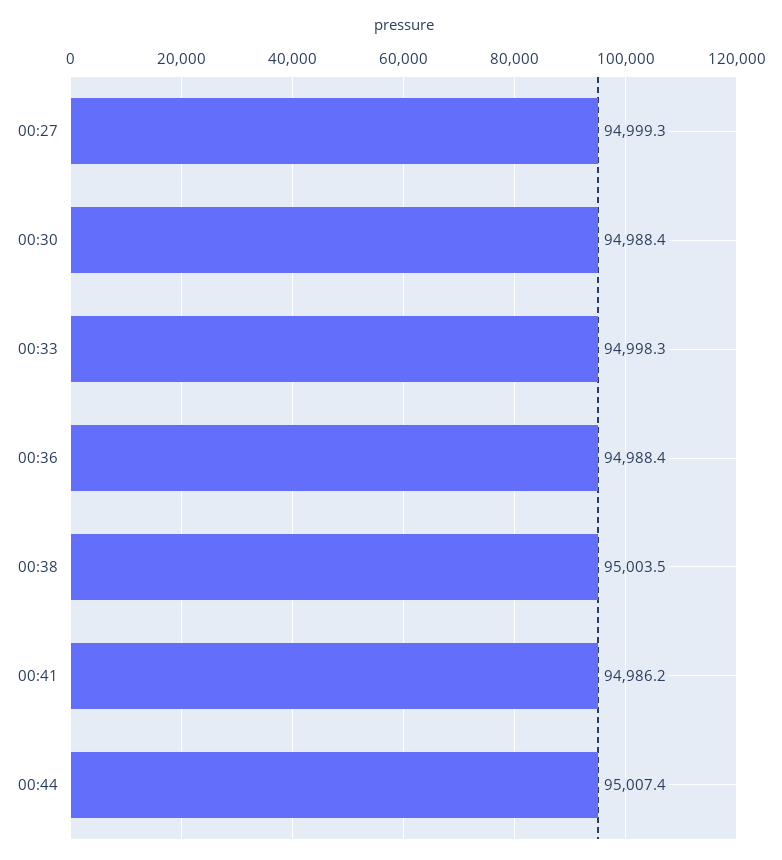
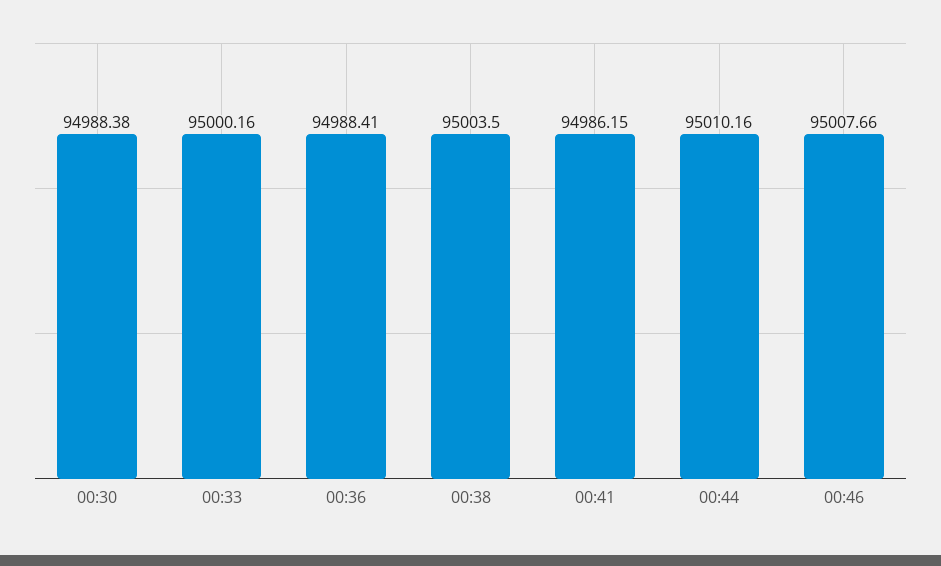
00:27: 94999.3 -> none
00:33: 94998.3 -> 95000.16
00:44: 95007.4 -> 95010.16
00:46: none -> 95007.66

